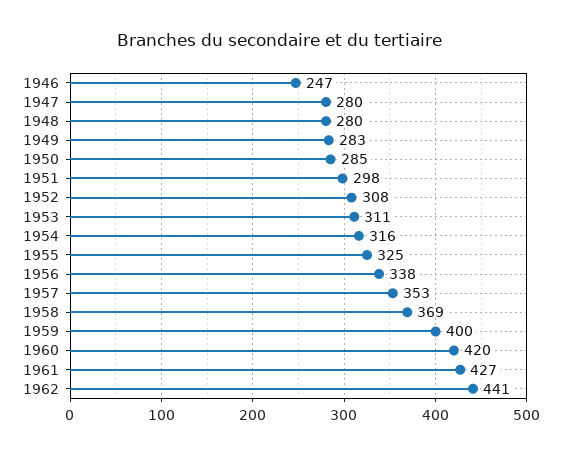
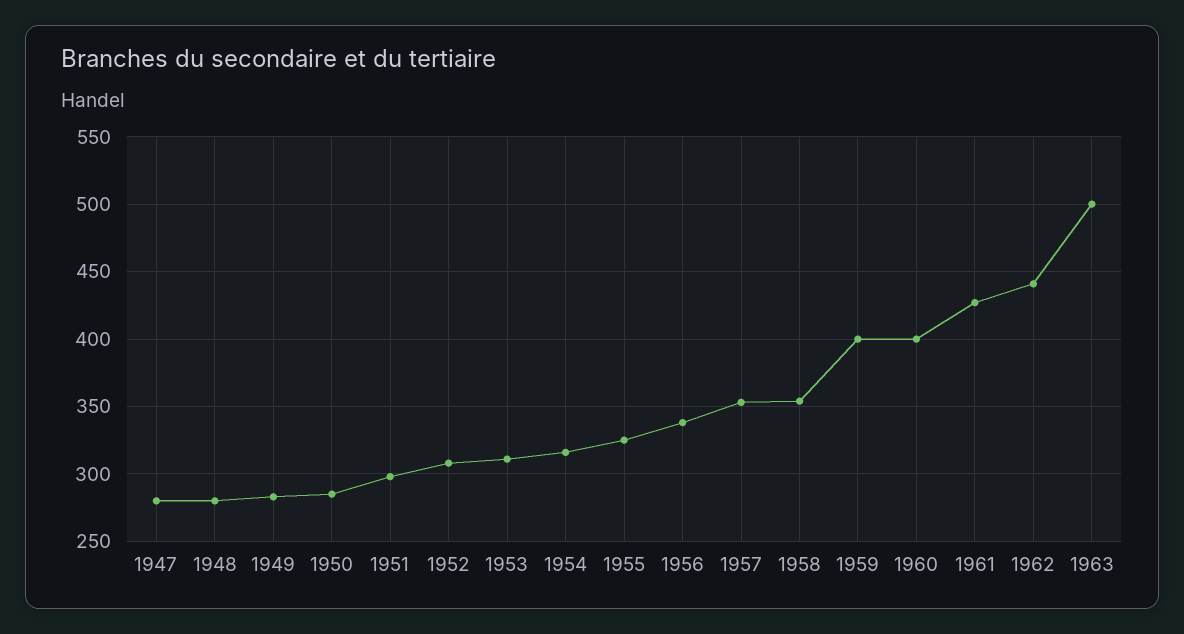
1946: 247 -> none
1958: 369 -> 355
1960: 420 -> 400
1963: none -> 500

